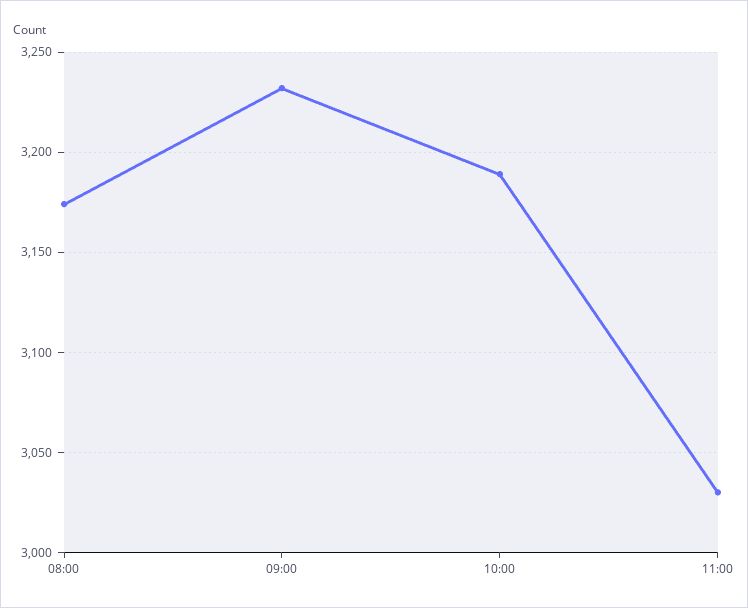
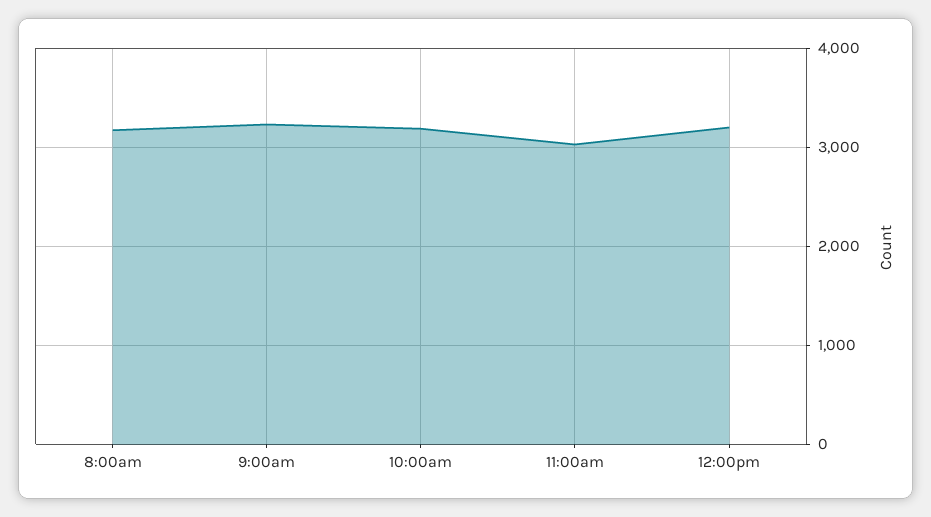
12:00pm: none -> 3200

